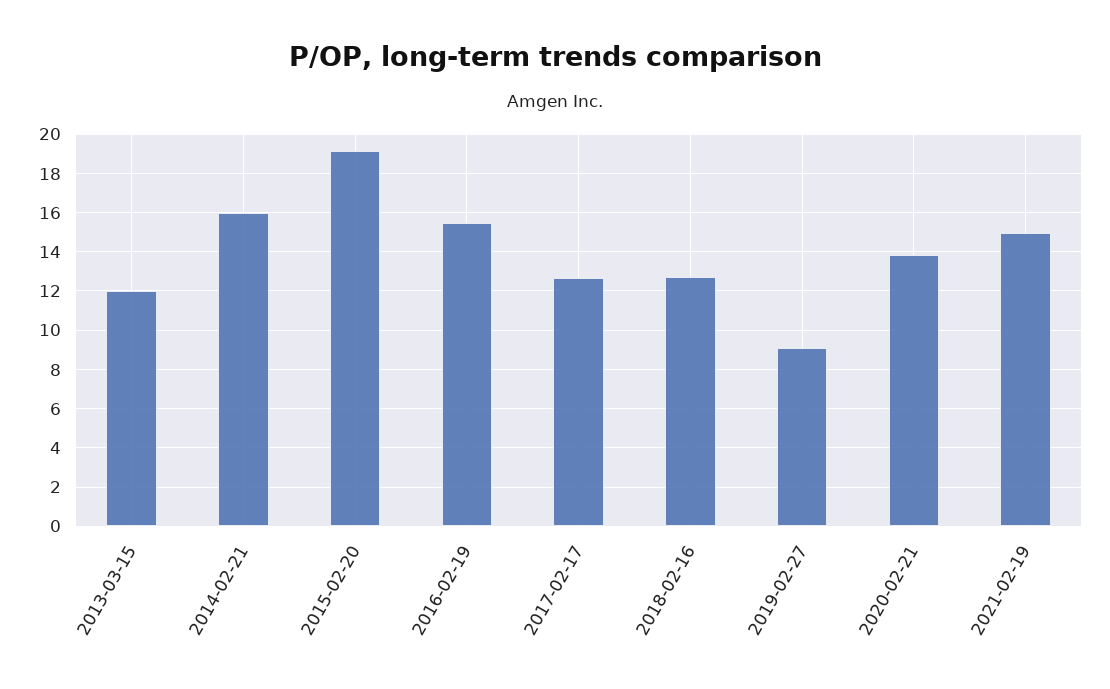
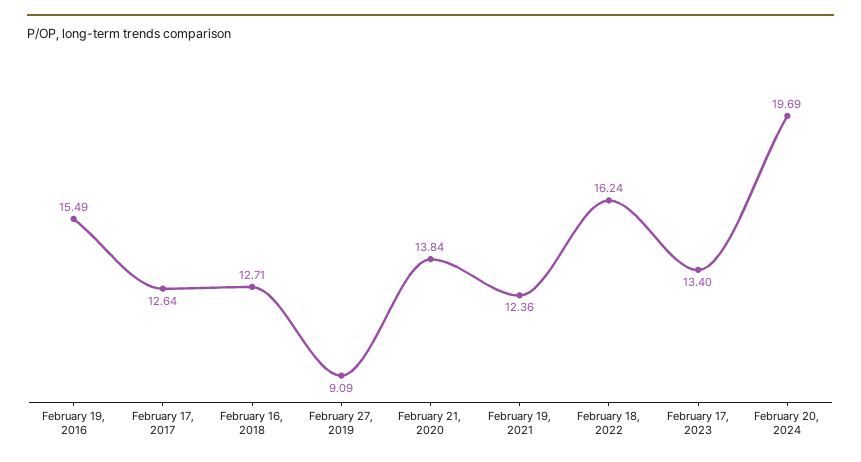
2013-03-15: 12 -> none
2014-02-21: 16 -> none
2015-02-20: 19 -> none
2021-02-19: 15 -> 12.36
February 18, 2022: none -> 16.24
February 17, 2023: none -> 13.4
February 20, 2024: none -> 19.69

